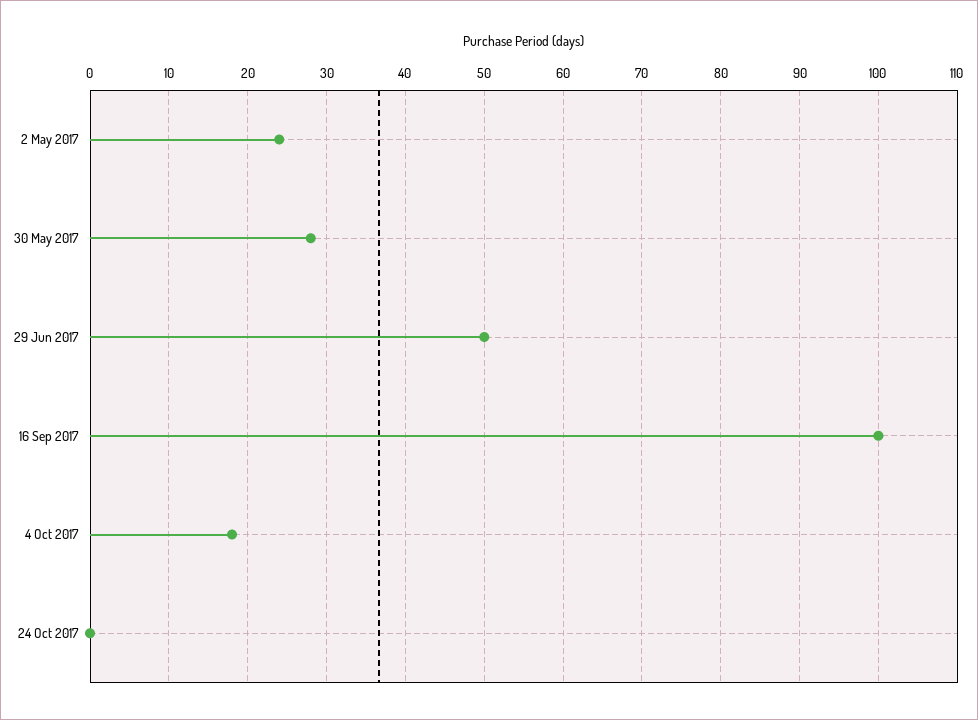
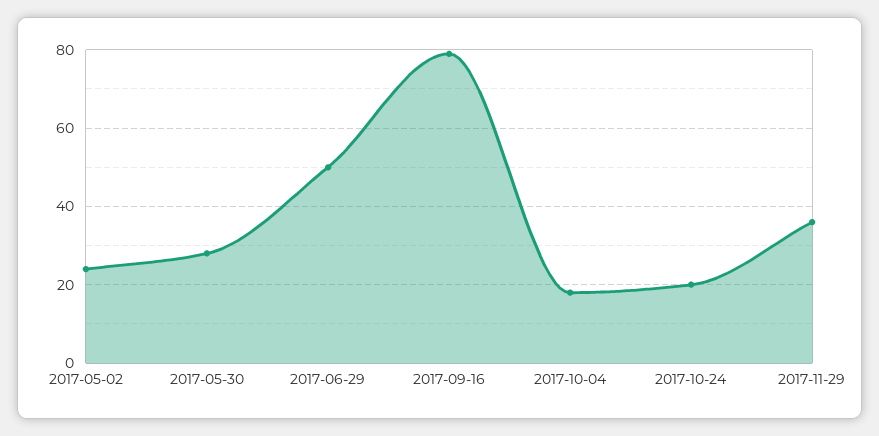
16 Sep 2017: 100 -> 80
24 Oct 2017: 0 -> 20
2017-11-29: none -> 35

